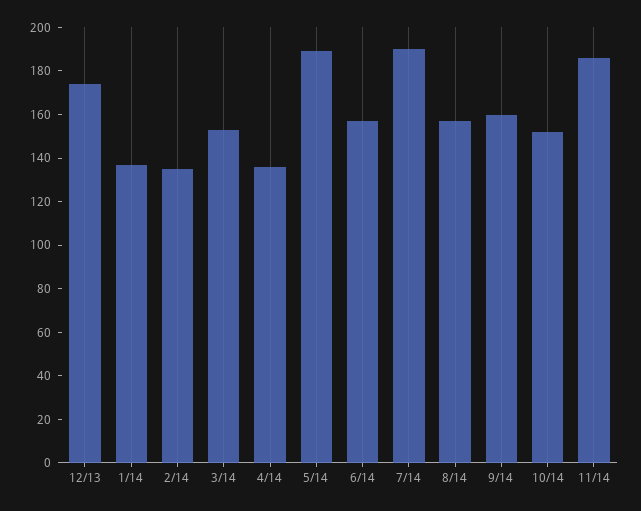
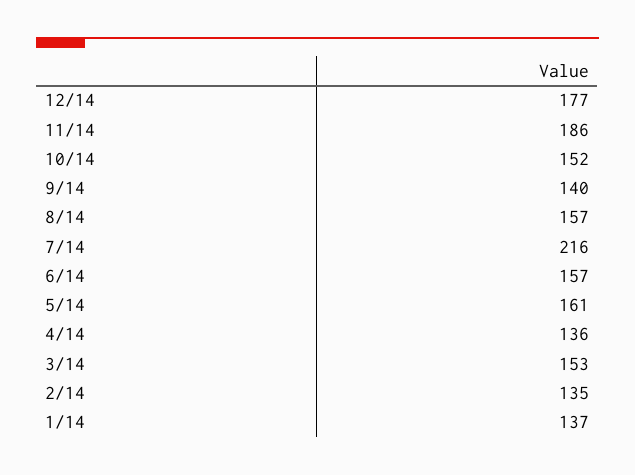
12/13: 175 -> none
5/14: 190 -> 161
7/14: 190 -> 216
9/14: 160 -> 140
12/14: none -> 177

